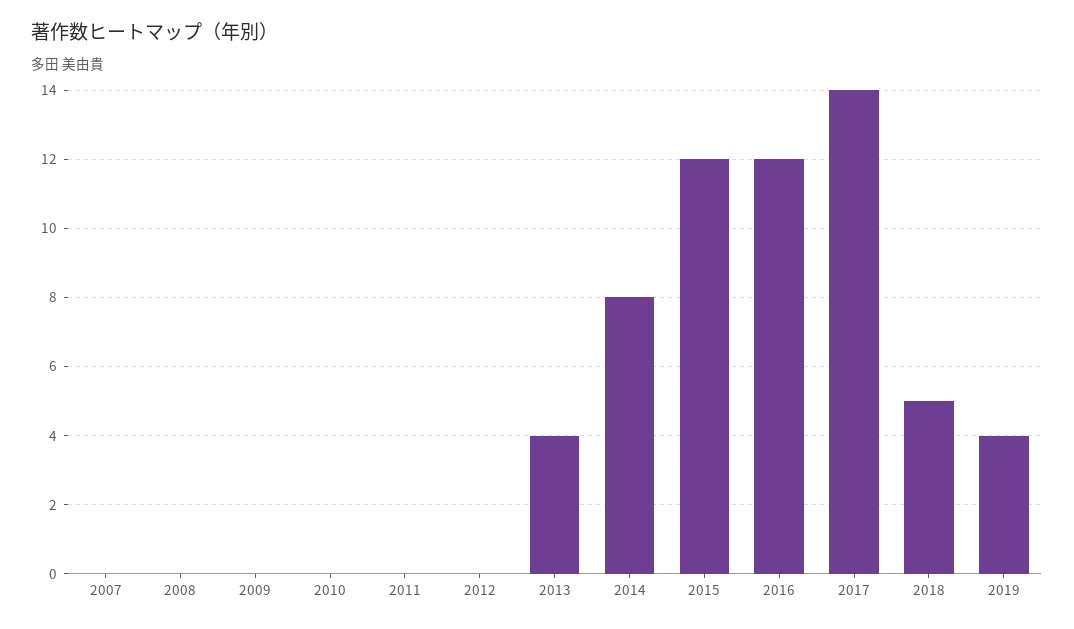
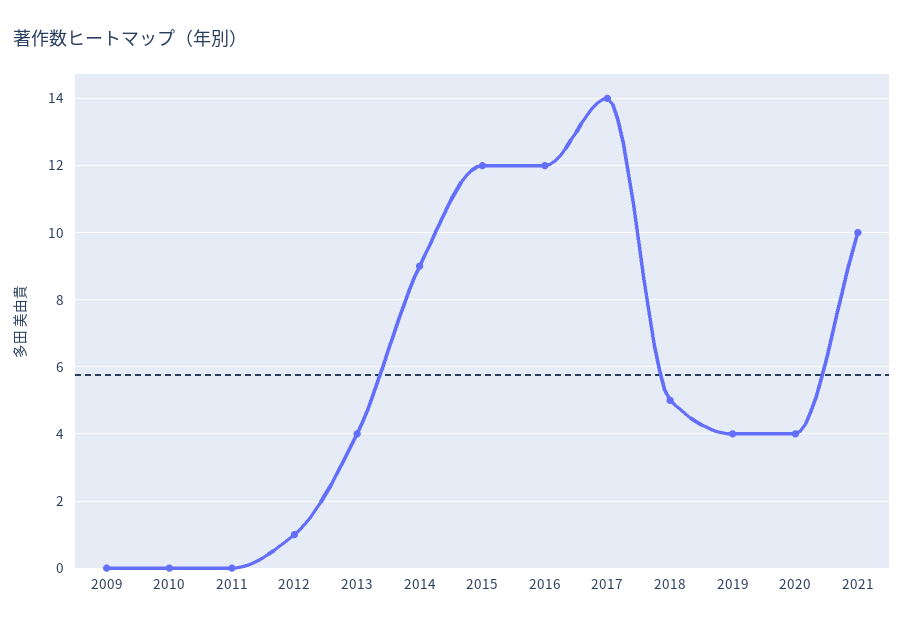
2007: 0 -> none
2008: 0 -> none
2012: 0 -> 1
2014: 8 -> 9
2020: none -> 4
2021: none -> 10

